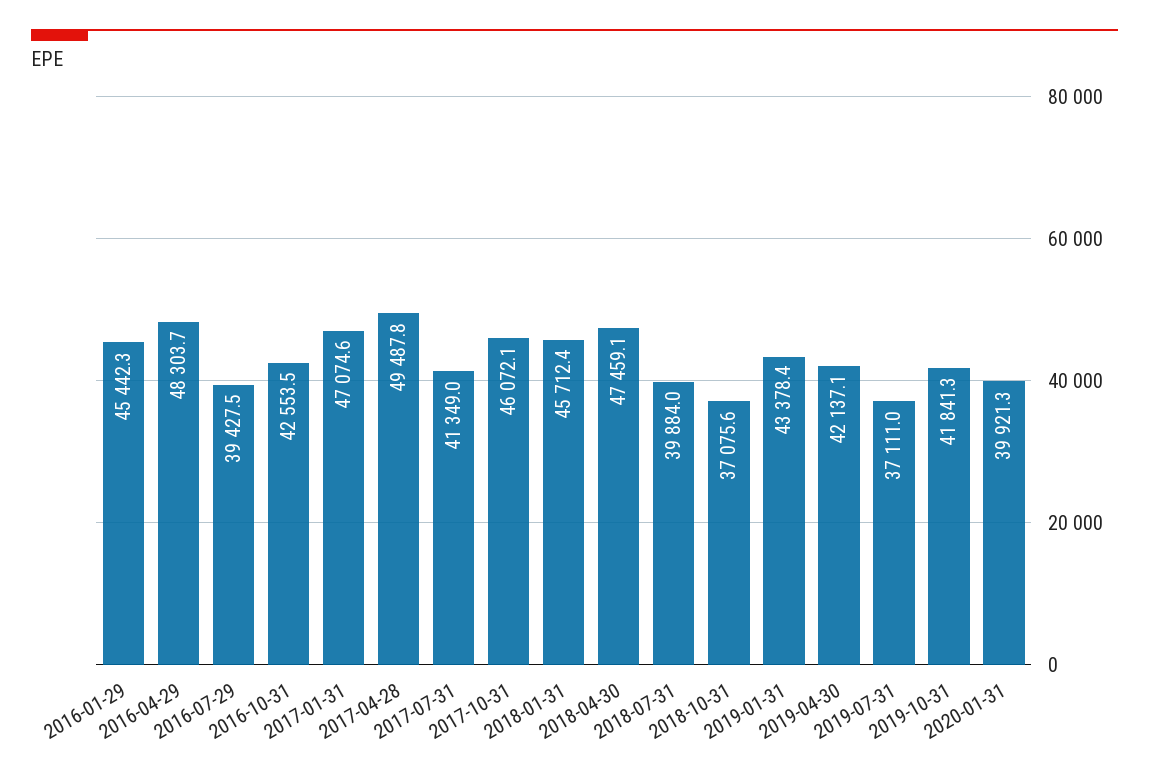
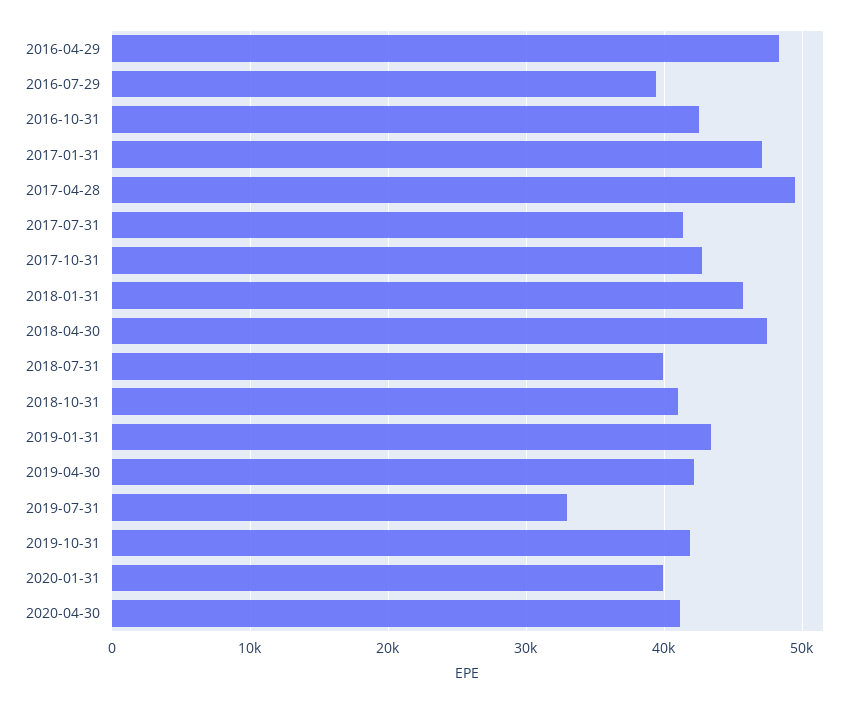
2016-01-29: 45442.3 -> none
2017-10-31: 46072.1 -> 43000
2018-10-31: 37075.6 -> 41000
2019-07-31: 37111 -> 33000
2020-04-30: none -> 41000

